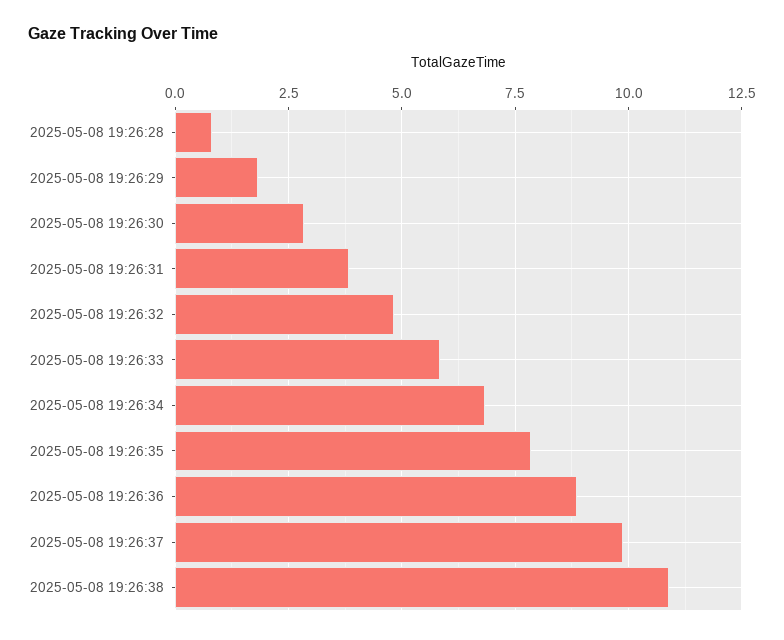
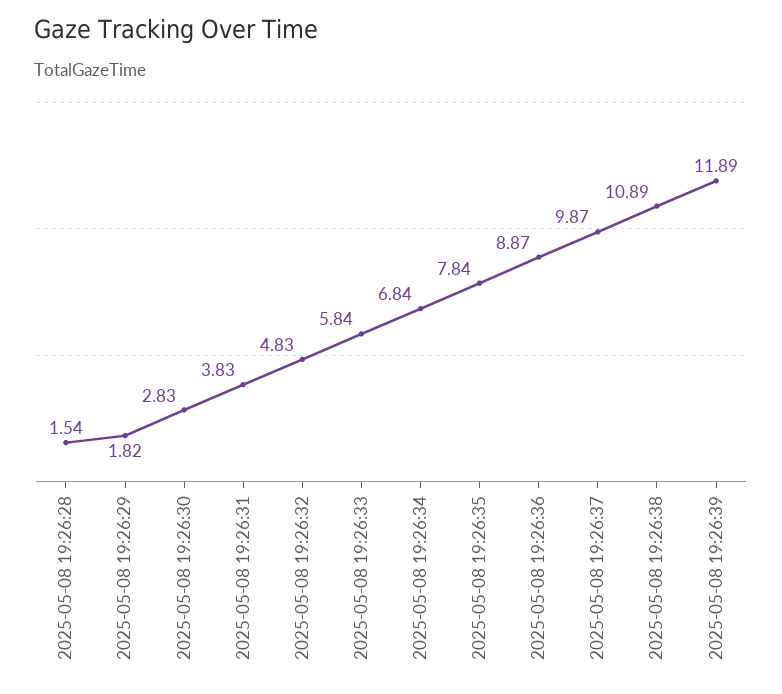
2025-05-08 19:26:28: 0.75 -> 1.54
2025-05-08 19:26:39: none -> 11.89

